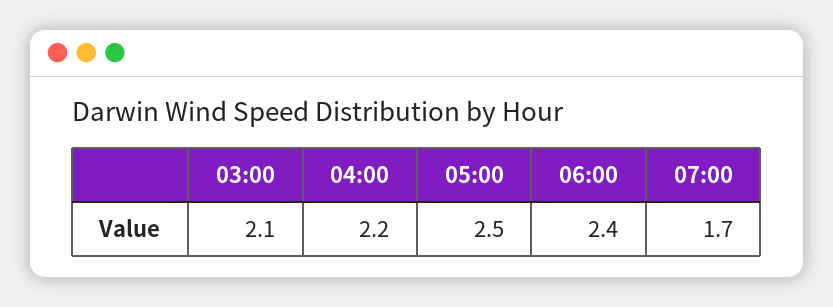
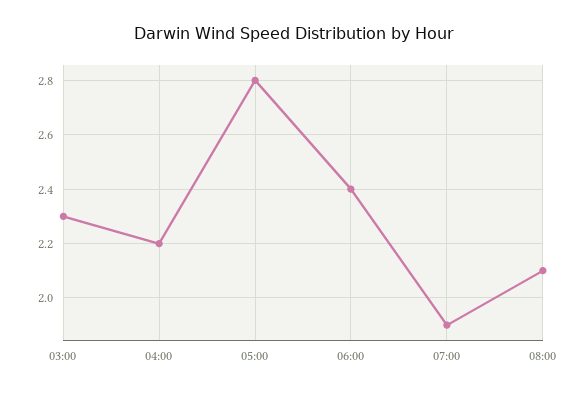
03:00: 2.1 -> 2.3
05:00: 2.5 -> 2.8
07:00: 1.7 -> 1.9
08:00: none -> 2.1

